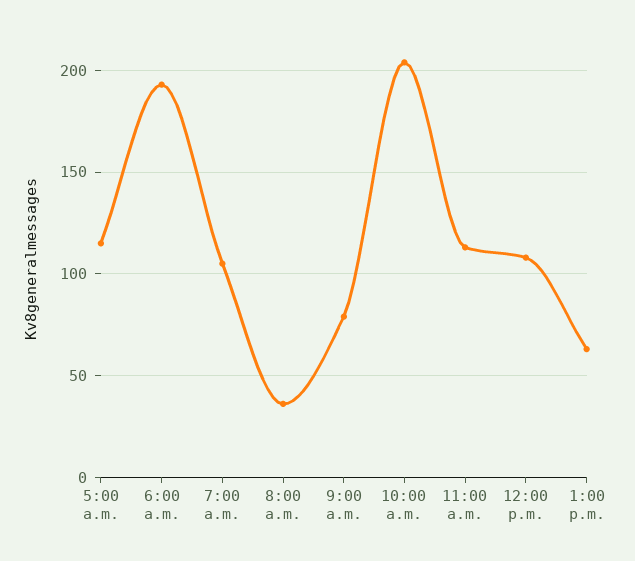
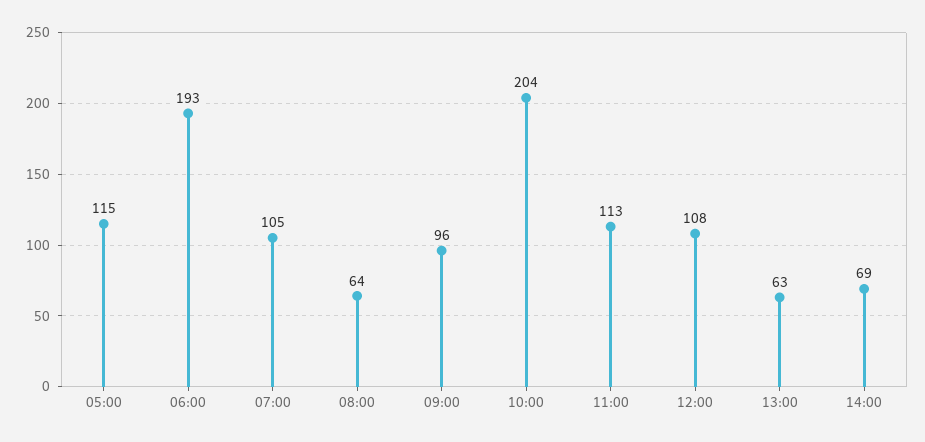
8:00 a.m.: 35 -> 64
9:00 a.m.: 80 -> 96
14:00: none -> 69

